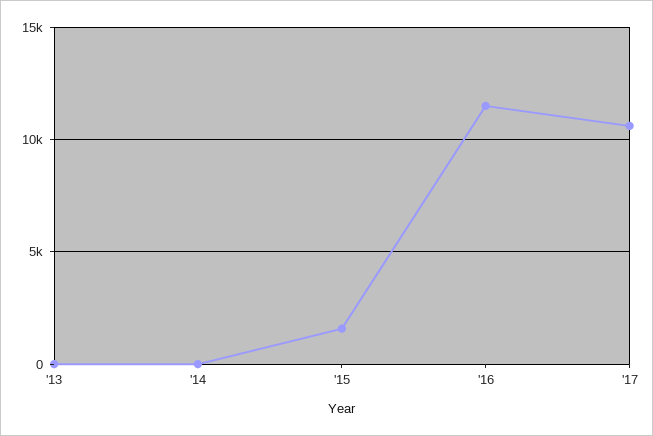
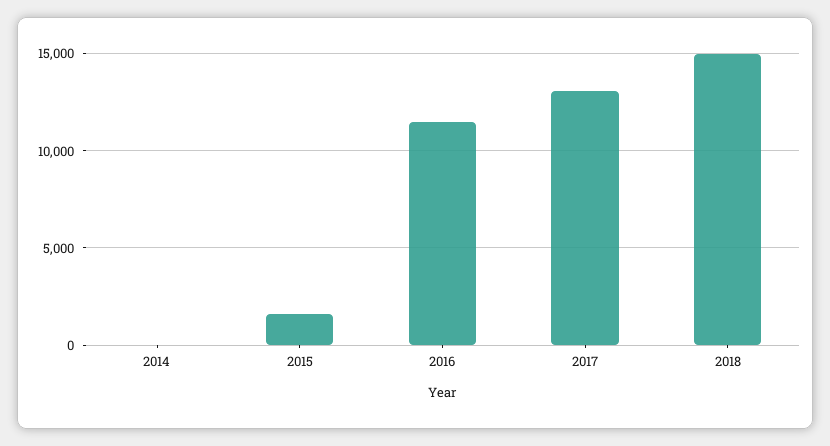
'13: 0 -> none
'17: 10500 -> 13000
2018: none -> 15000

